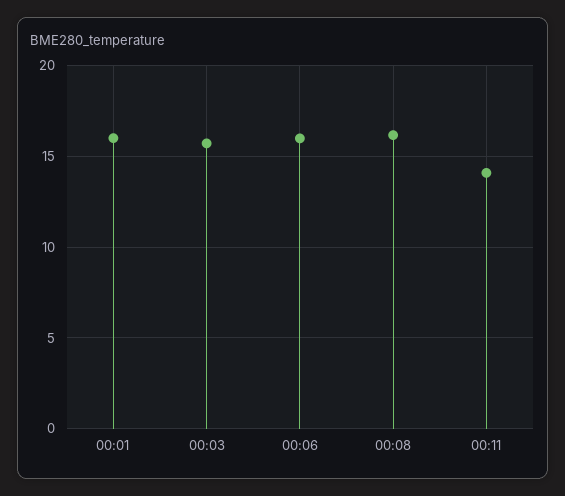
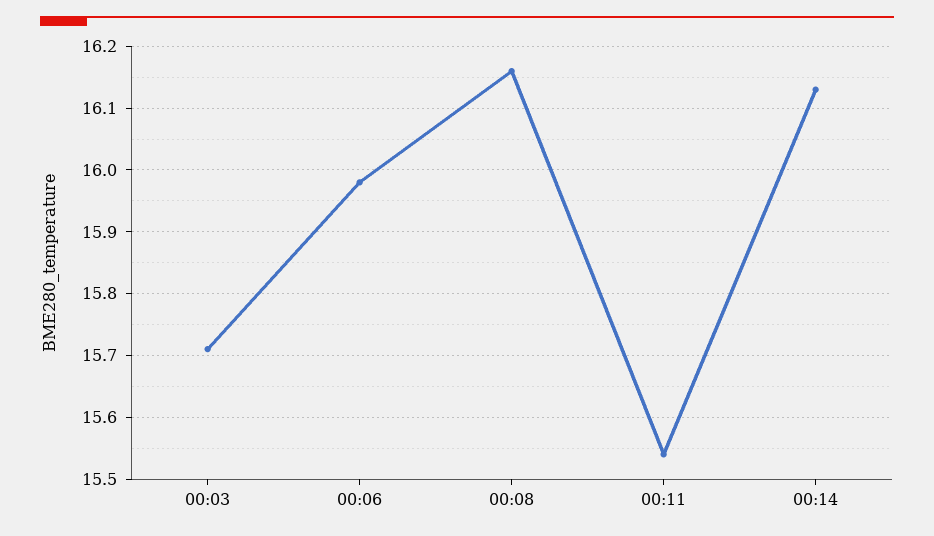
00:01: 16 -> none
00:11: 14 -> 15.54
00:14: none -> 16.13

